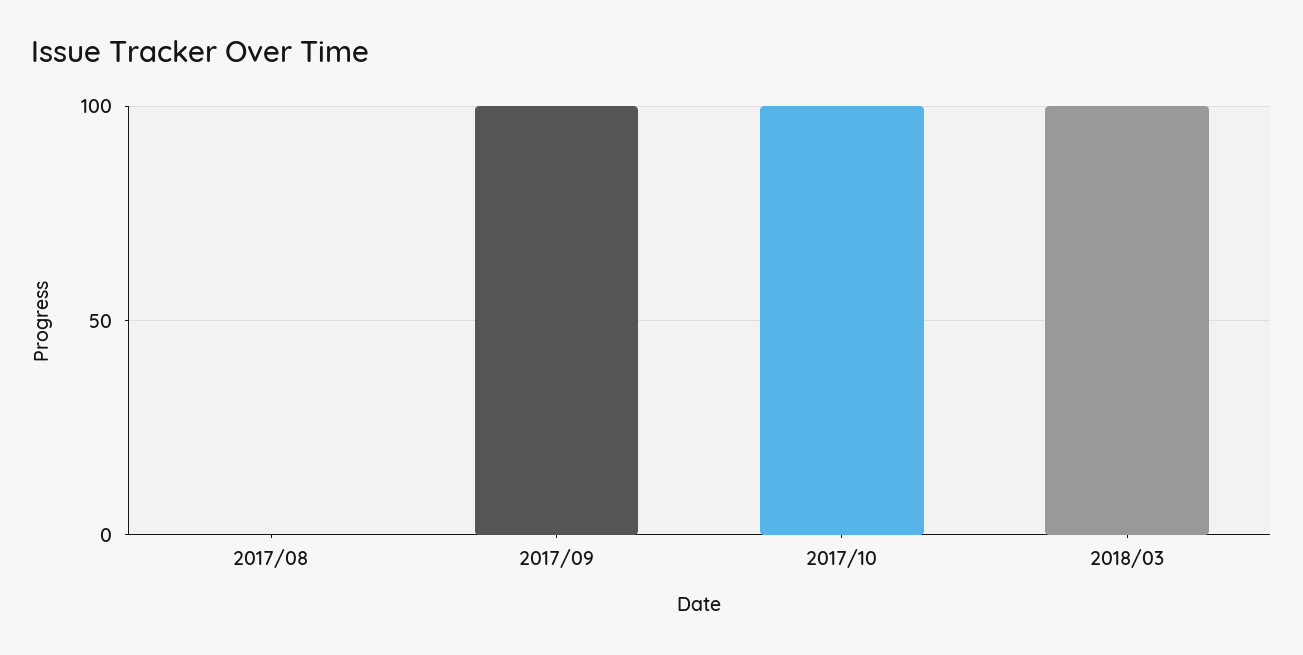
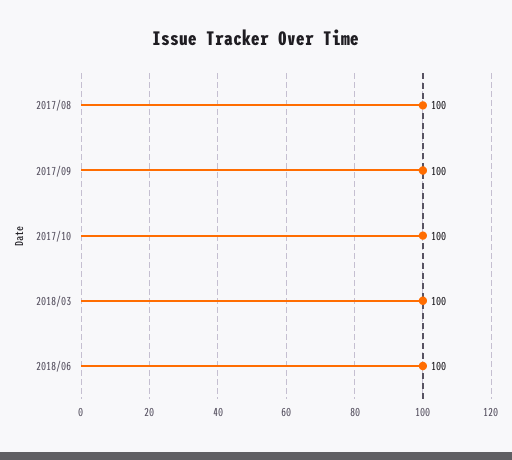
2017/08: 0 -> 100
2018/06: none -> 100

